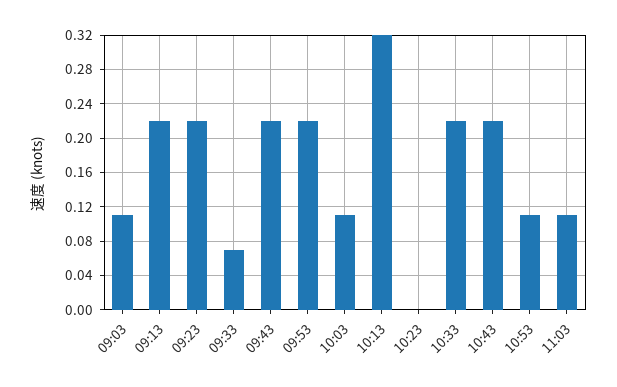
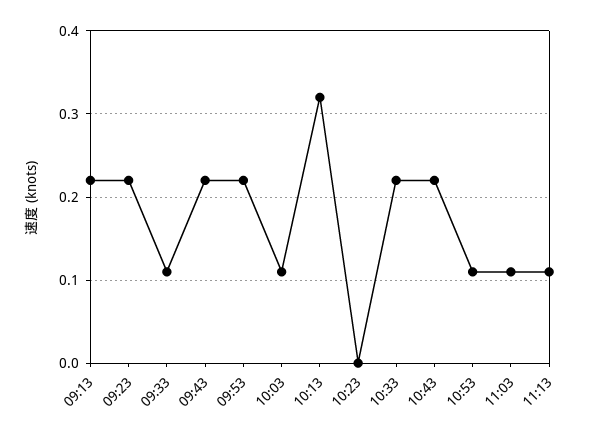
09:03: 0.11 -> none
09:33: 0.07 -> 0.11
11:13: none -> 0.11

